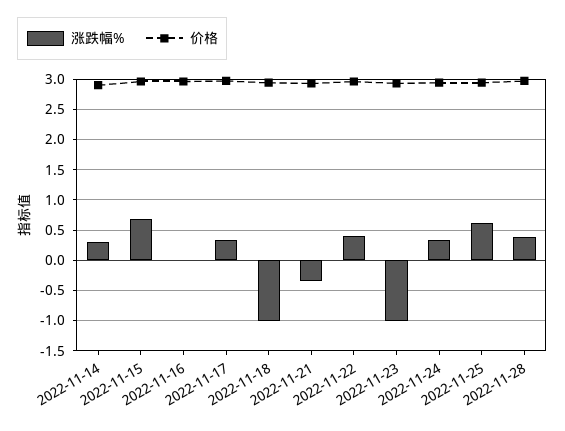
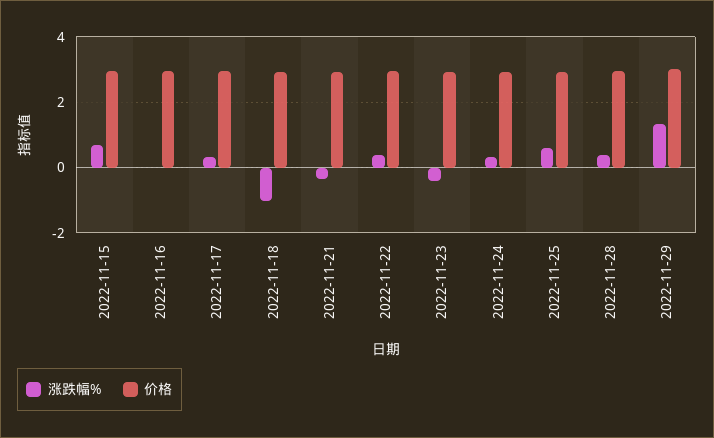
涨跌幅%, 2022-11-14: 0.3 -> none
价格, 2022-11-14: 2.9 -> none
涨跌幅%, 2022-11-23: -1 -> -0.4
涨跌幅%, 2022-11-29: none -> 1.4
价格, 2022-11-29: none -> 3

